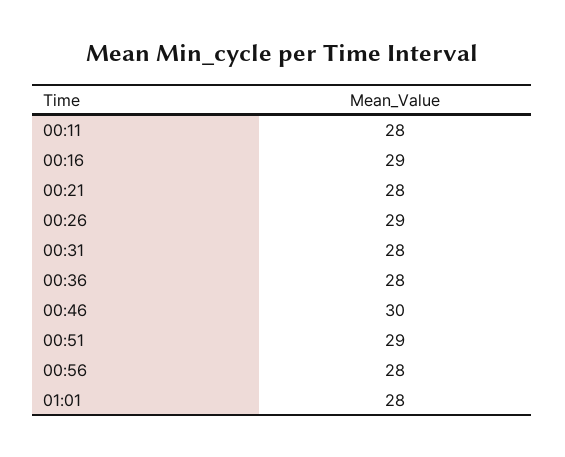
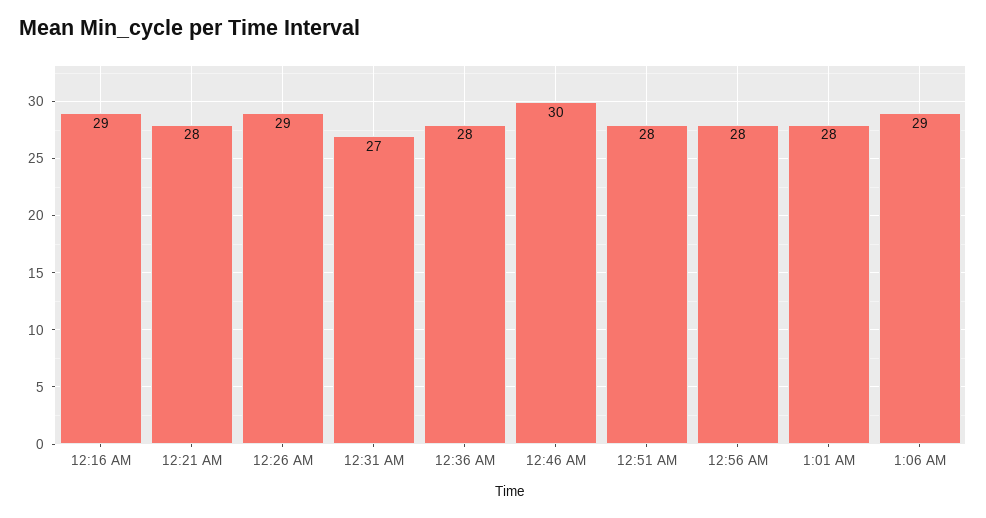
00:11: 28 -> none
00:31: 28 -> 27
00:51: 29 -> 28
1:06 AM: none -> 29

